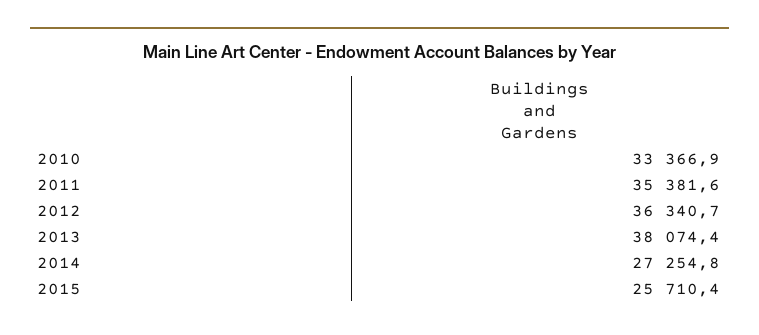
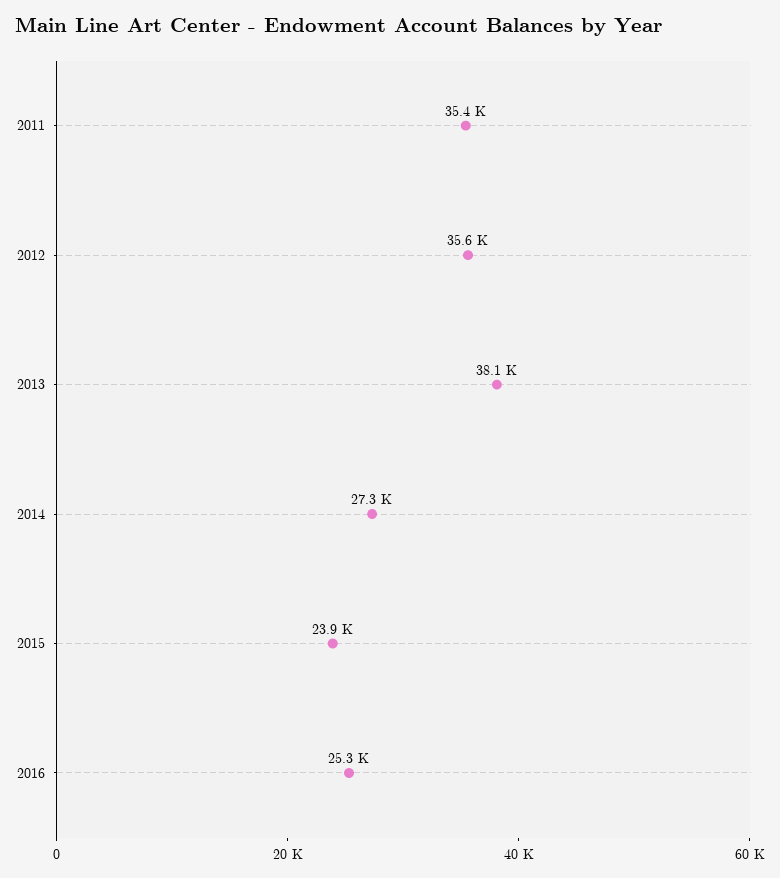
2010: 33366.9 -> none
2012: 36340.7 -> 35600
2015: 25710.4 -> 23900
2016: none -> 25300

